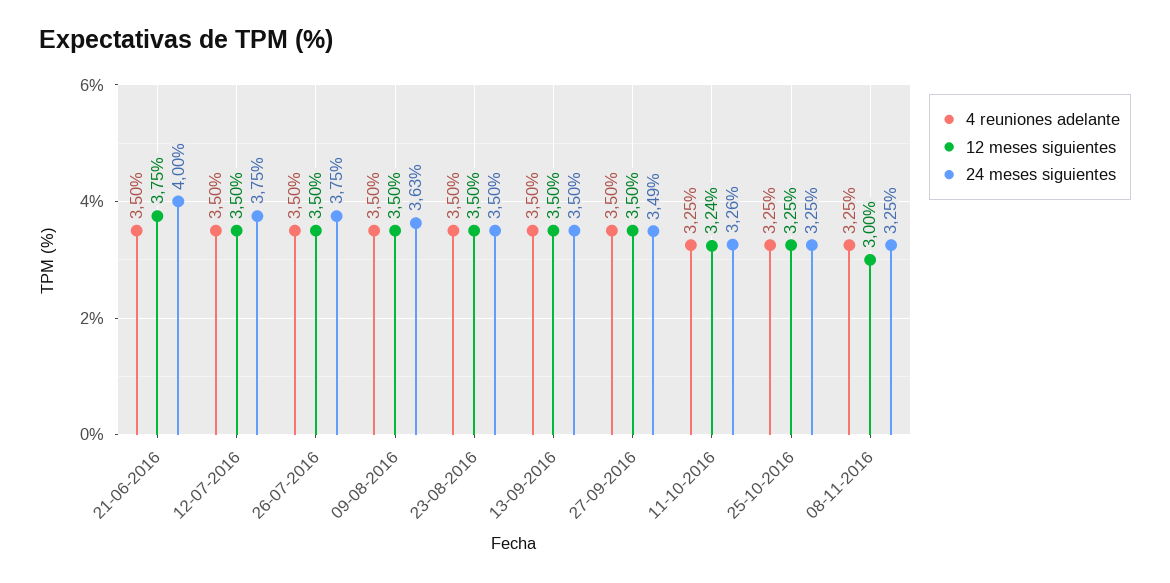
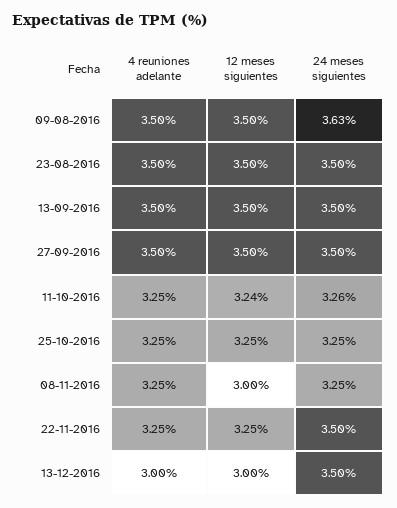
4 reuniones adelante, 21-06-2016: 3.5 -> none
12 meses siguientes, 21-06-2016: 3.75 -> none
24 meses siguientes, 21-06-2016: 4 -> none
4 reuniones adelante, 12-07-2016: 3.5 -> none
12 meses siguientes, 12-07-2016: 3.5 -> none
24 meses siguientes, 12-07-2016: 3.75 -> none
4 reuniones adelante, 26-07-2016: 3.5 -> none
12 meses siguientes, 26-07-2016: 3.5 -> none
24 meses siguientes, 26-07-2016: 3.75 -> none
24 meses siguientes, 27-09-2016: 3.49 -> 3.5
4 reuniones adelante, 22-11-2016: none -> 3.25
12 meses siguientes, 22-11-2016: none -> 3.25
24 meses siguientes, 22-11-2016: none -> 3.5
4 reuniones adelante, 13-12-2016: none -> 3
12 meses siguientes, 13-12-2016: none -> 3
24 meses siguientes, 13-12-2016: none -> 3.5

